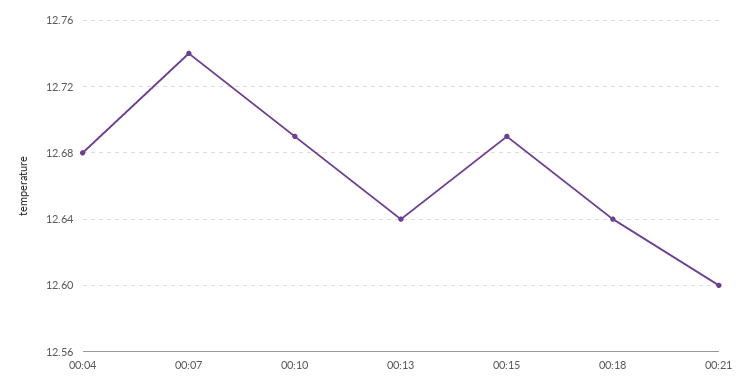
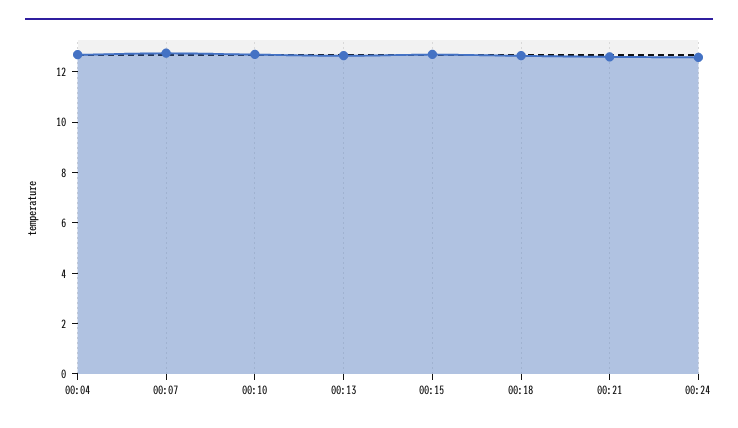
00:24: none -> 12.5

